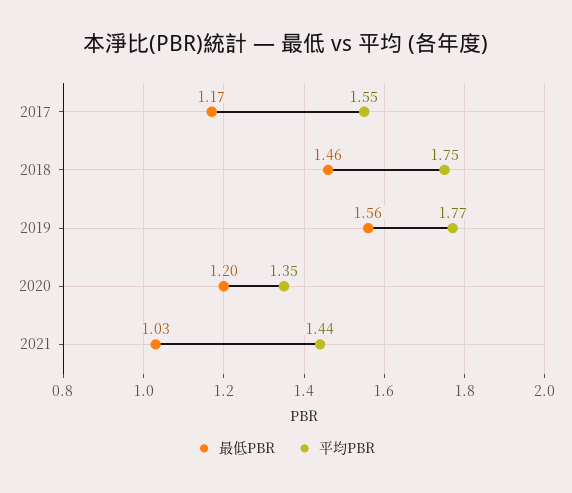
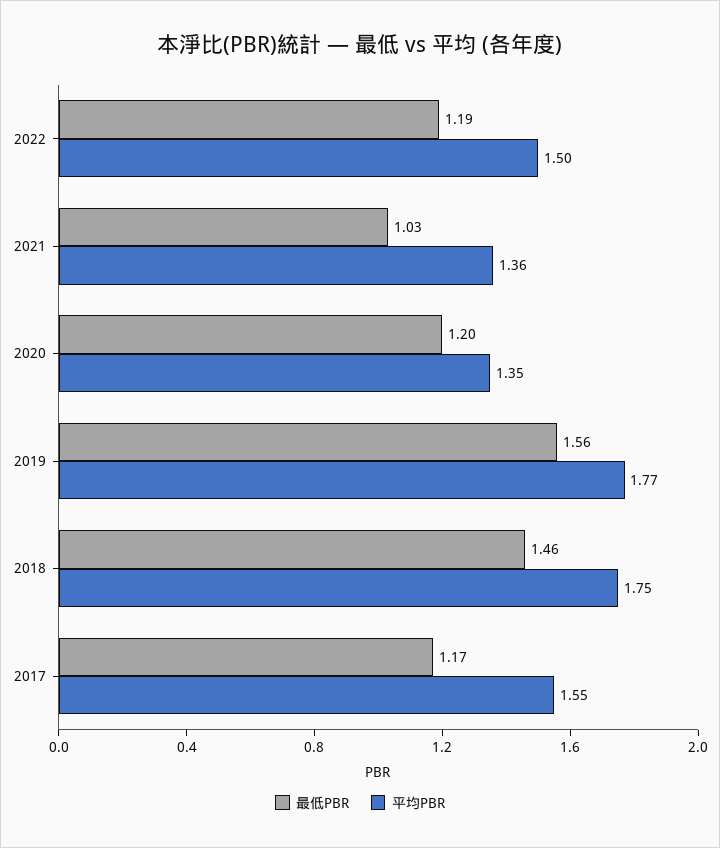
平均PBR, 2021: 1.44 -> 1.36
最低PBR, 2022: none -> 1.19
平均PBR, 2022: none -> 1.5

